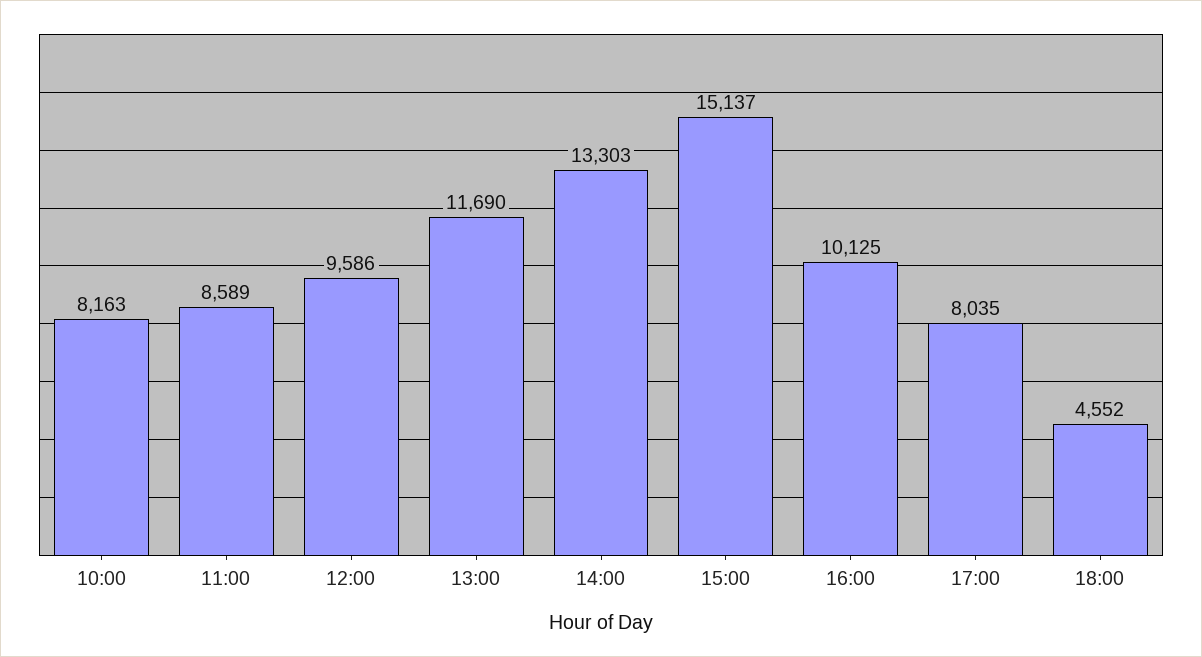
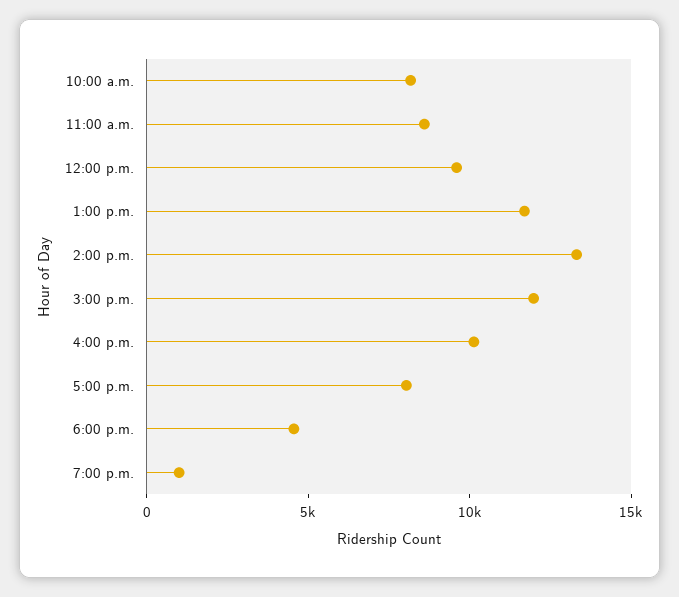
15:00: 15137 -> 12000
7:00 p.m.: none -> 1000

